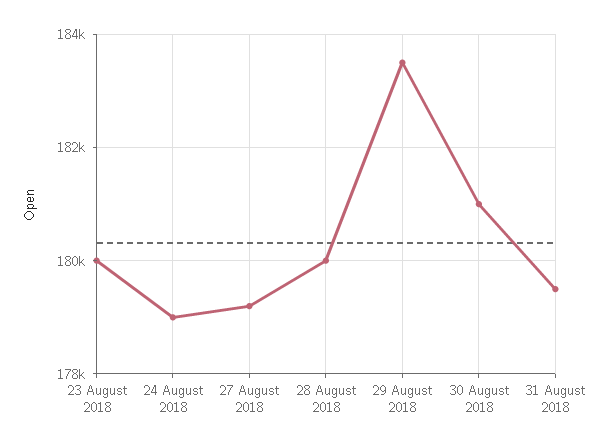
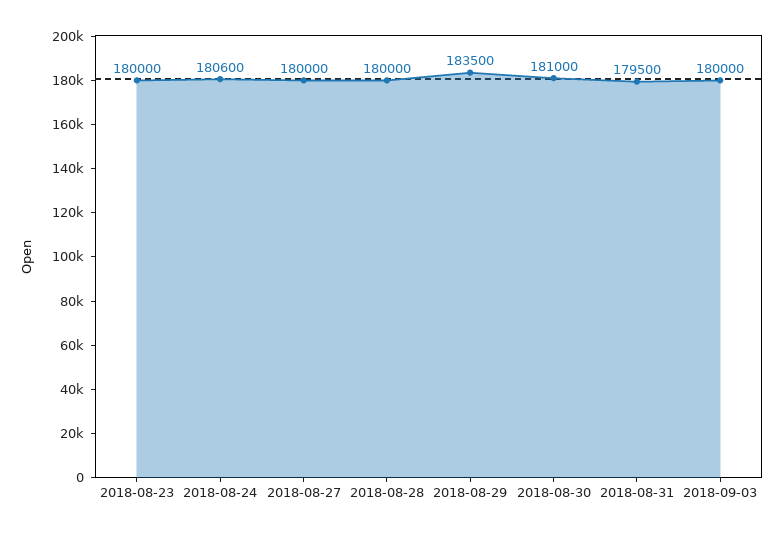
24 August 2018: 179000 -> 180600
27 August 2018: 179200 -> 180000
2018-09-03: none -> 180000

